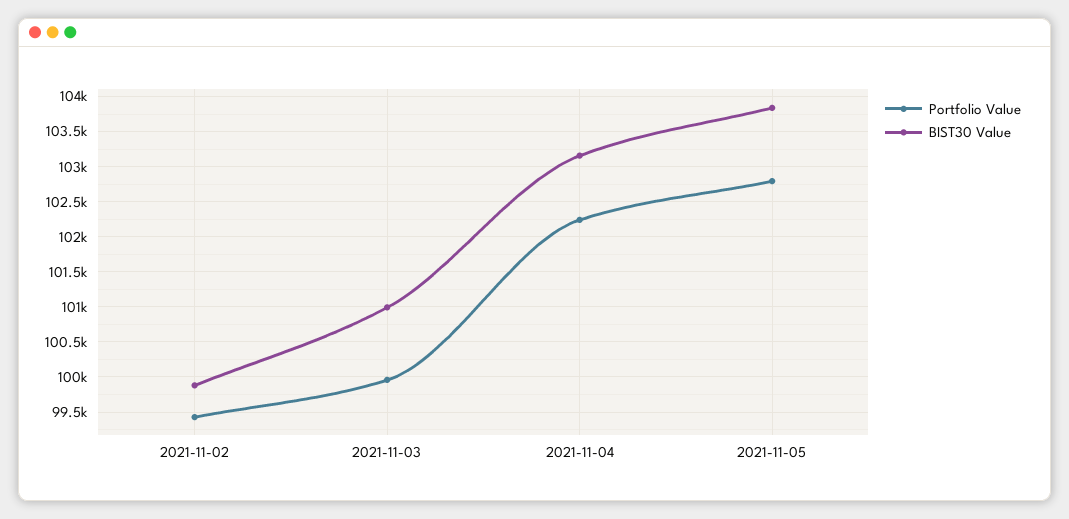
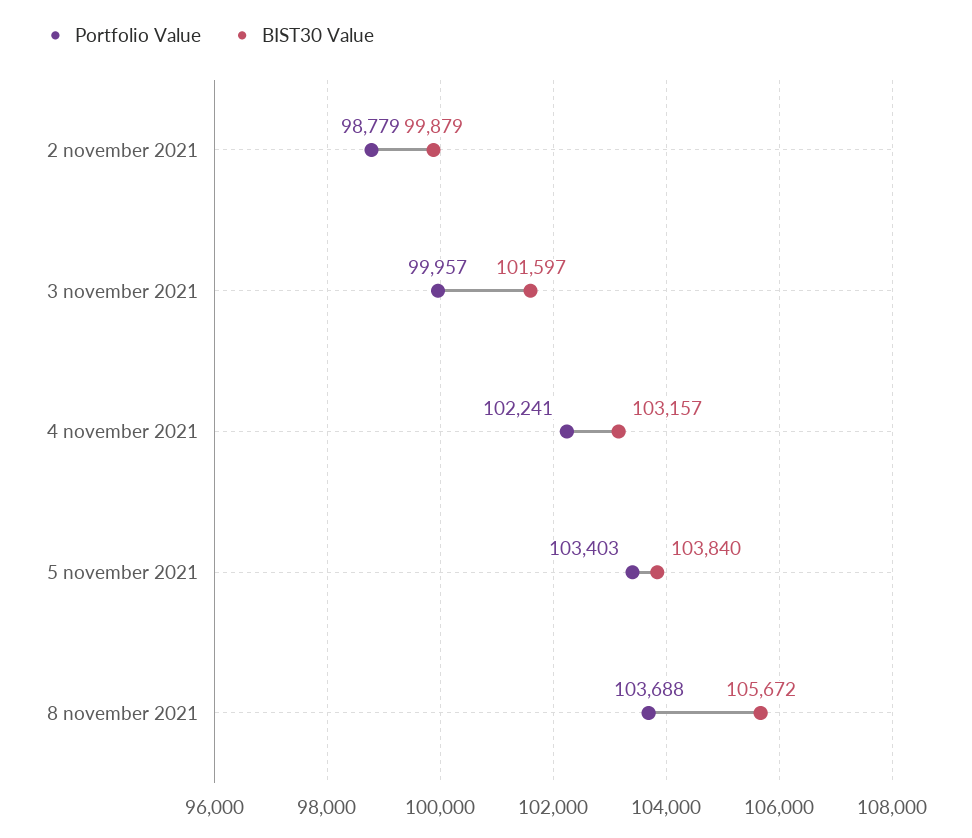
Portfolio Value, 2021-11-02: 99400 -> 98779
BIST30 Value, 2021-11-03: 101000 -> 101597
Portfolio Value, 2021-11-05: 102800 -> 103403
Portfolio Value, 8 november 2021: none -> 103688
BIST30 Value, 8 november 2021: none -> 105672

